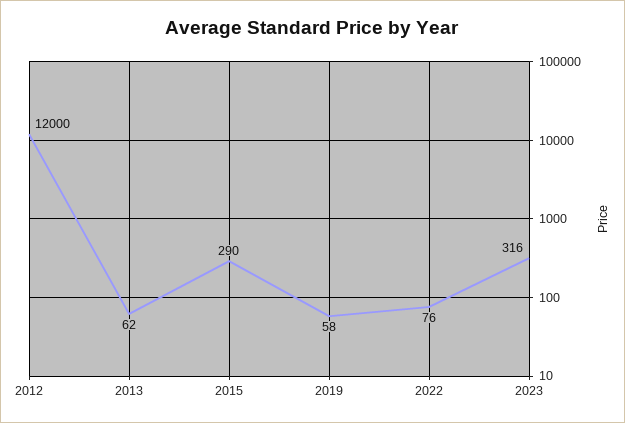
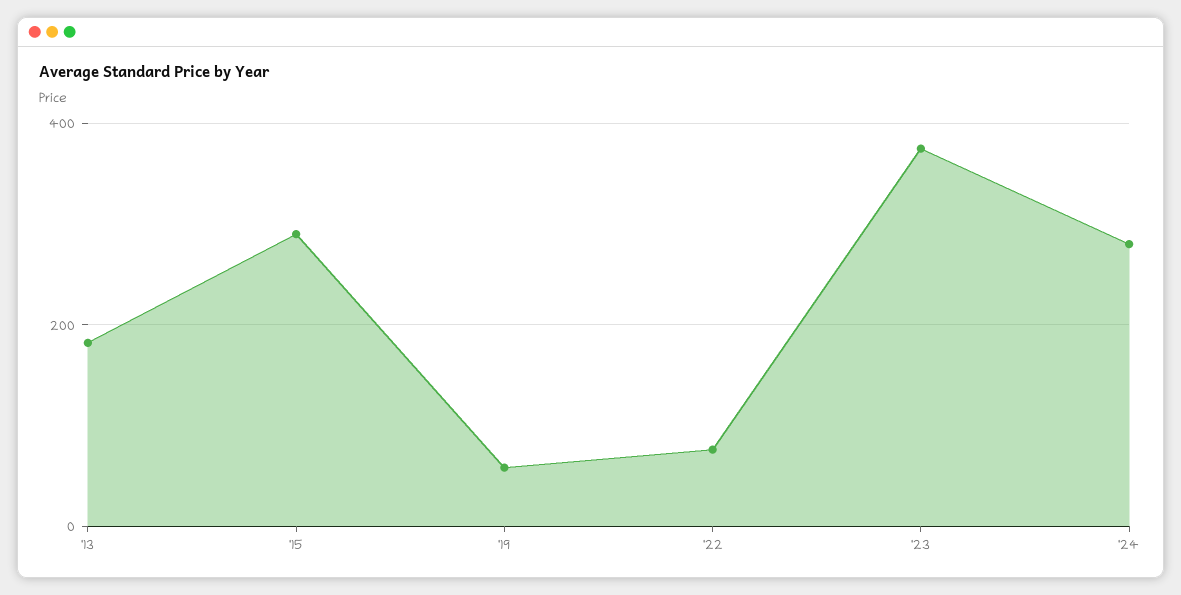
2012: 12000 -> none
2013: 62 -> 180
2023: 316 -> 380
'24: none -> 280

